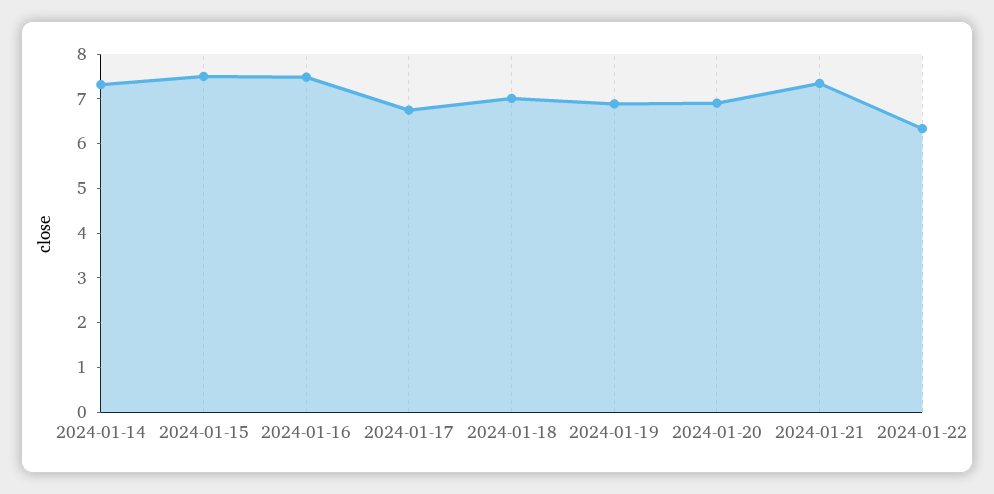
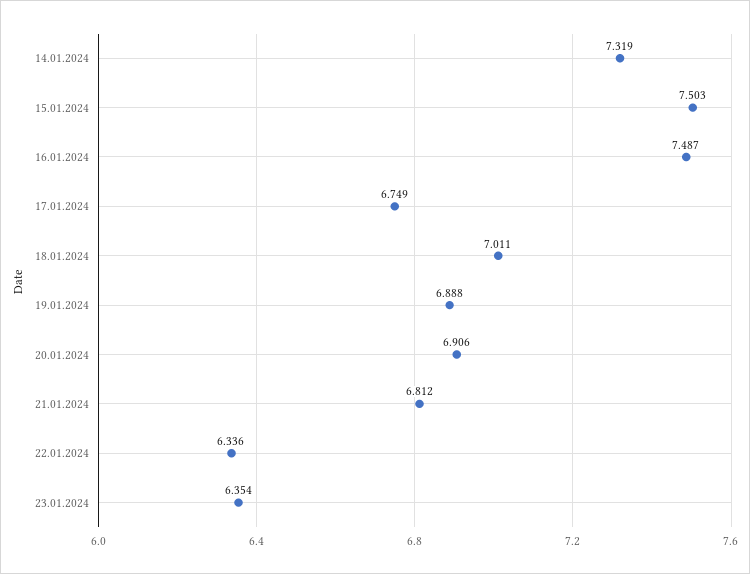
2024-01-21: 7.4 -> 6.812
23.01.2024: none -> 6.354

